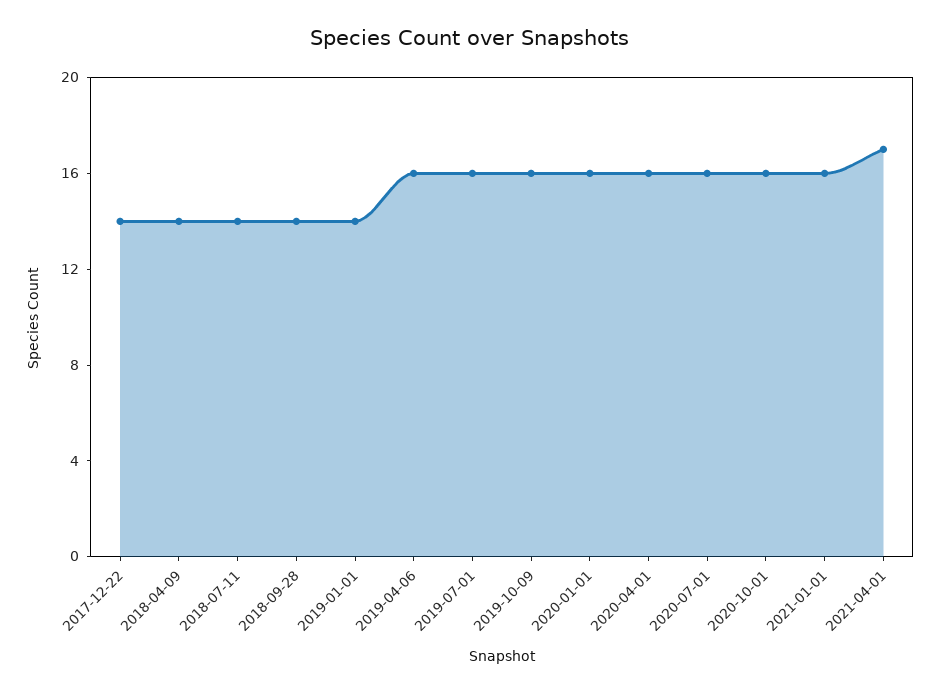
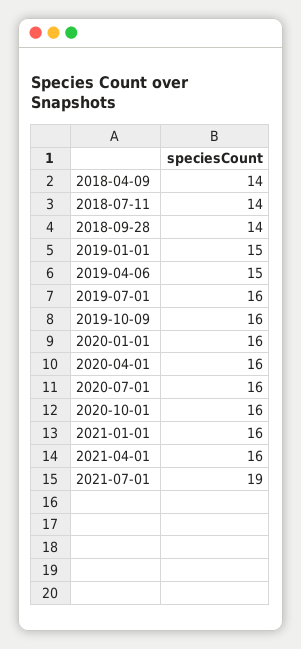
2017-12-22: 14 -> none
2019-01-01: 14 -> 15
2019-04-06: 16 -> 15
2021-04-01: 17 -> 16
2021-07-01: none -> 19

